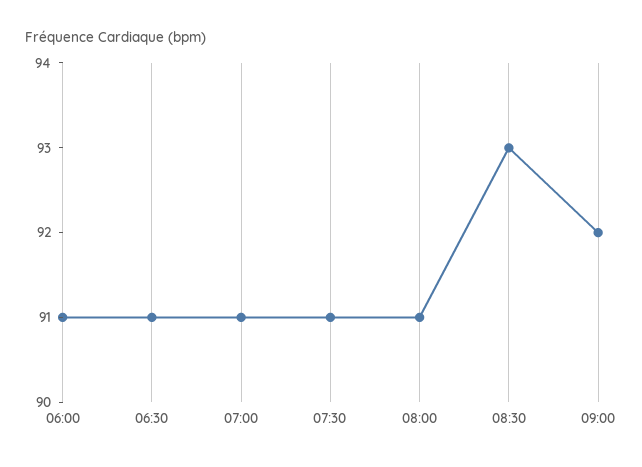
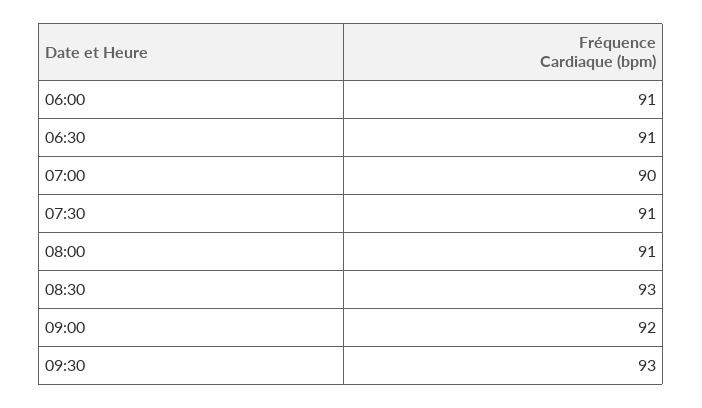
07:00: 91 -> 90
09:30: none -> 93

